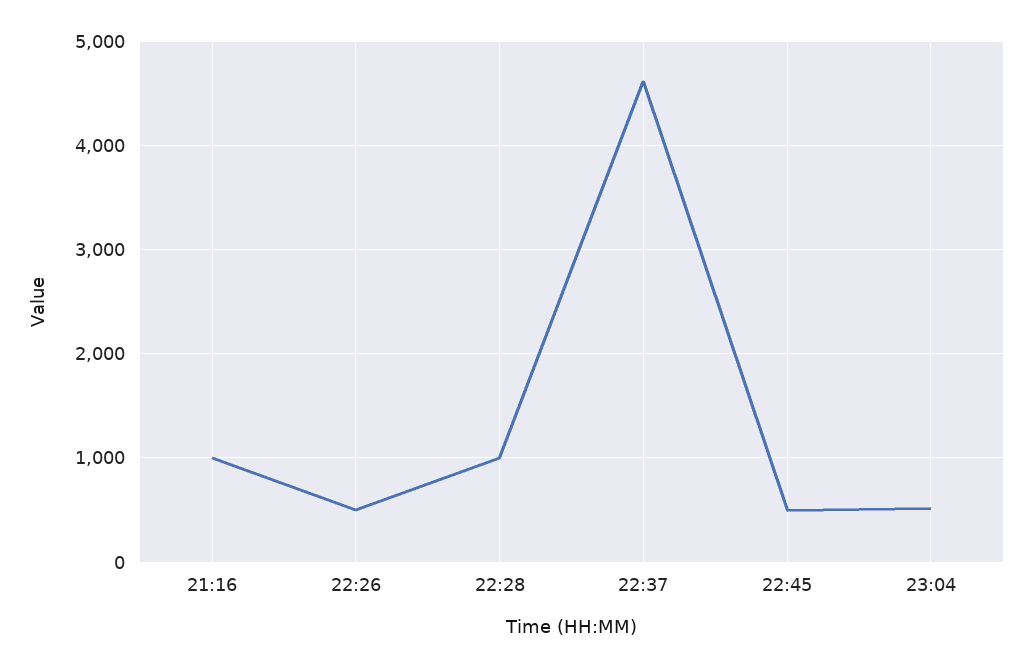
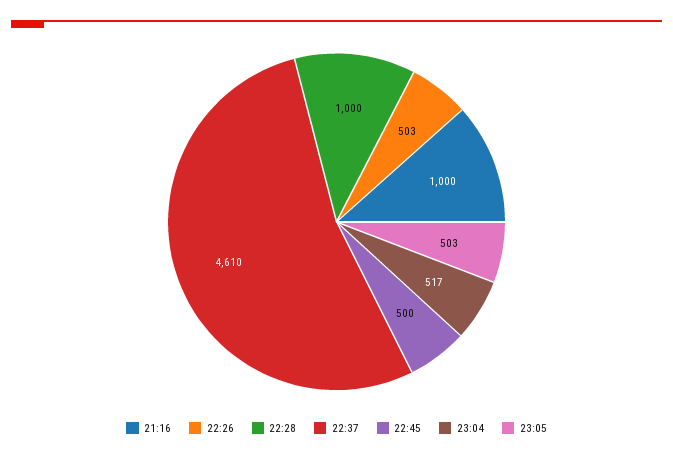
23:05: none -> 503

